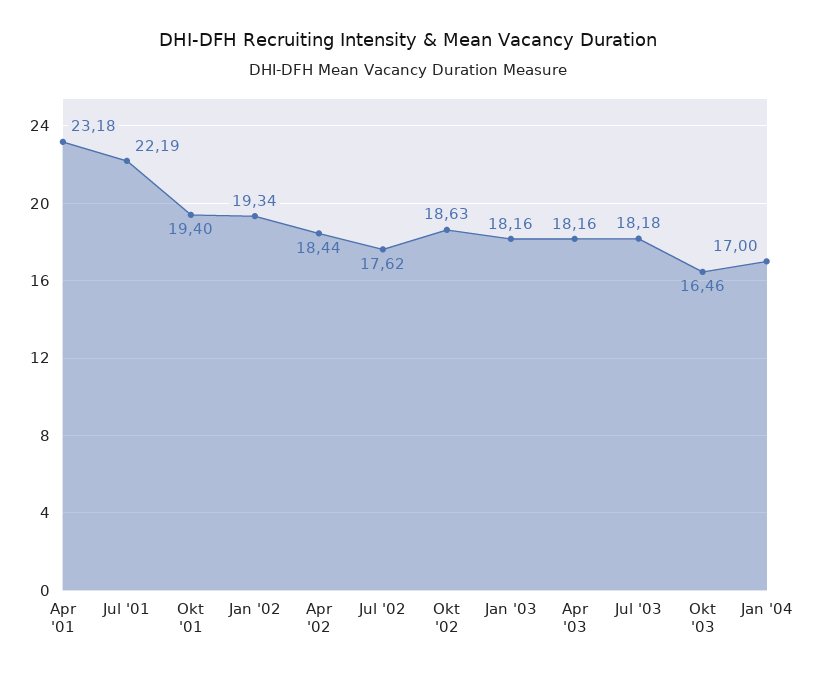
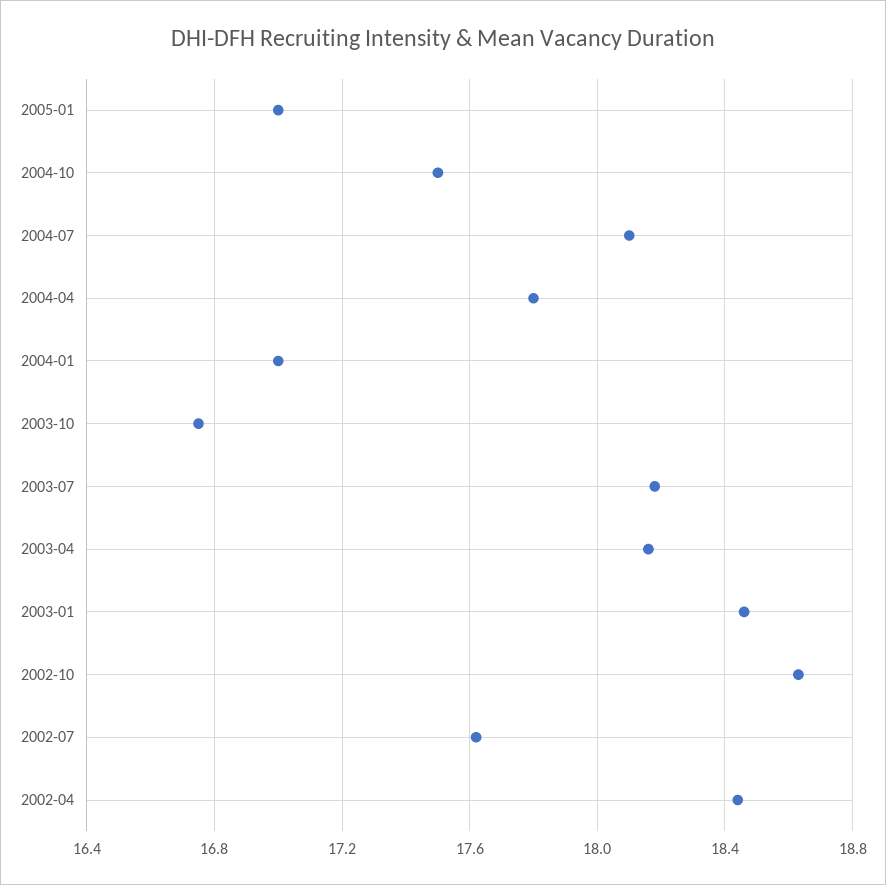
Apr '01: 23.18 -> none
Jul '01: 22.19 -> none
Okt '01: 19.4 -> none
Jan '02: 19.34 -> none
Jan '03: 18.16 -> 18.45
Okt '03: 16.46 -> 16.75
2005-01: none -> 17
2004-10: none -> 17.5
2004-07: none -> 18.1
2004-04: none -> 17.8

